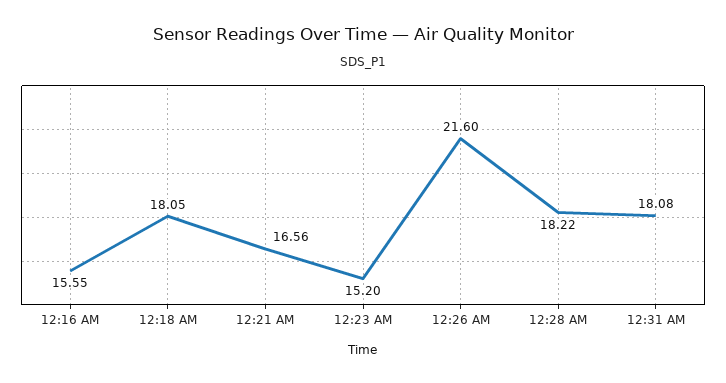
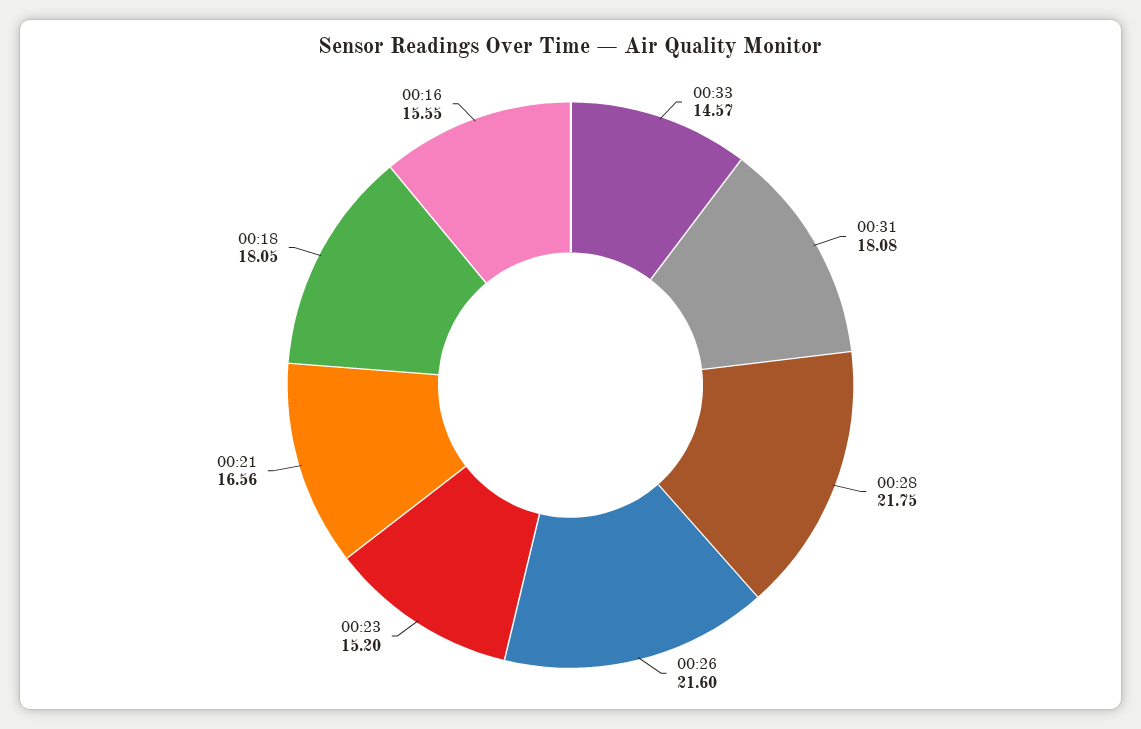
12:28 AM: 18.22 -> 21.75
00:33: none -> 14.57

